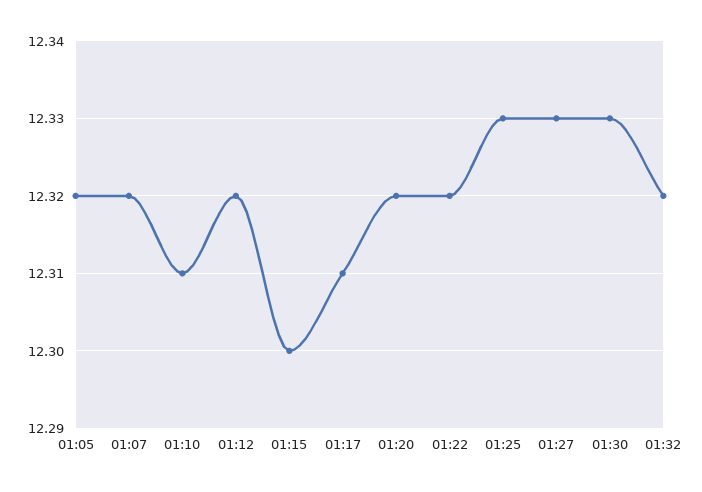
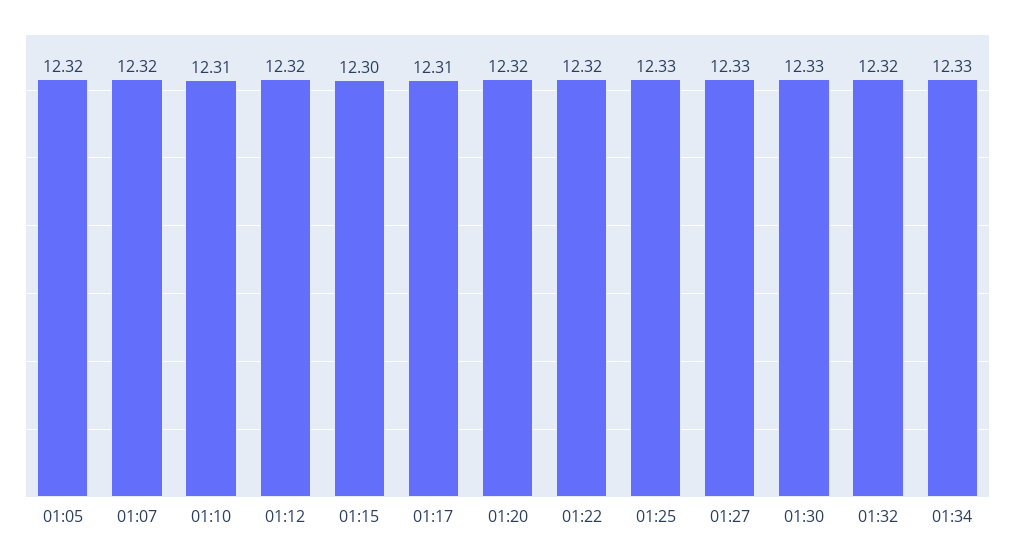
01:34: none -> 12.33

